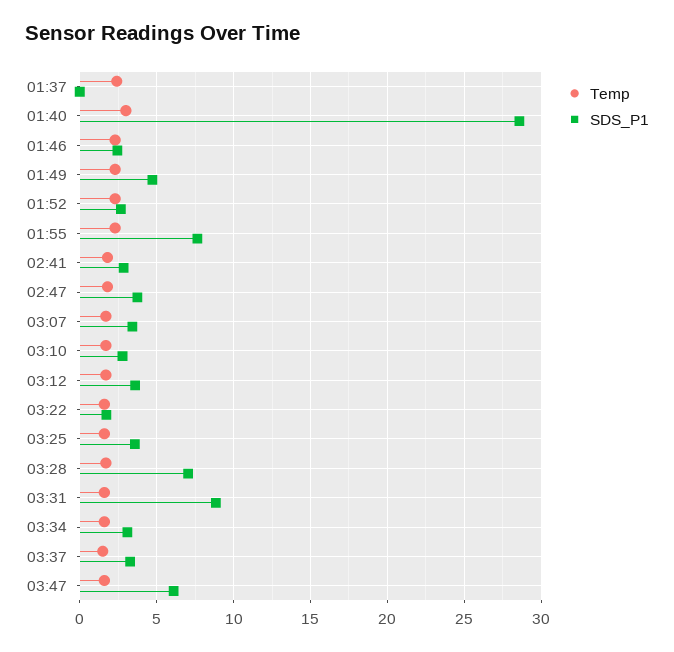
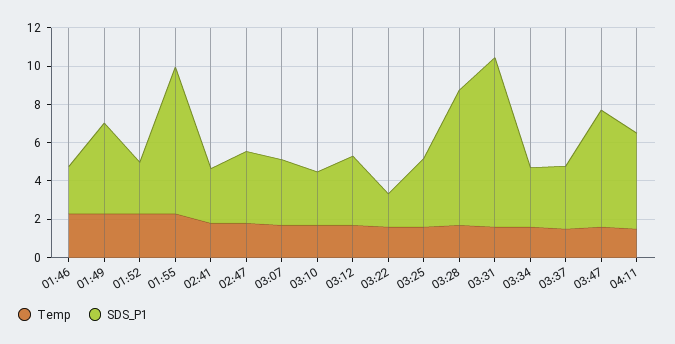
Temp, 01:37: 2.5 -> none
SDS_P1, 01:37: 0 -> none
Temp, 01:40: 3 -> none
SDS_P1, 01:40: 28.5 -> none
Temp, 04:11: none -> 1.5
SDS_P1, 04:11: none -> 5

